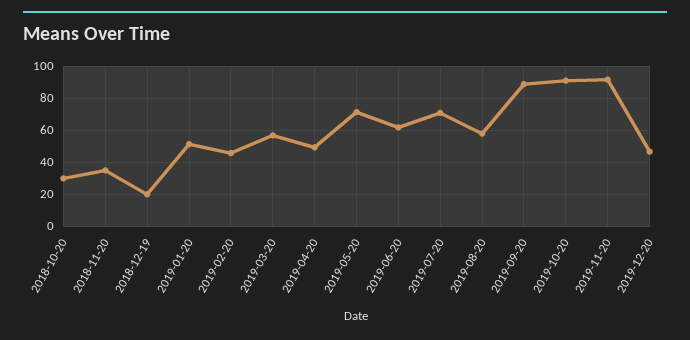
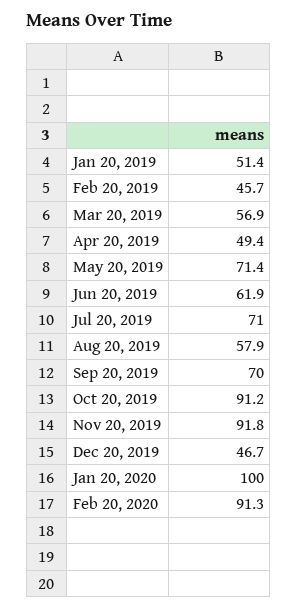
2018-10-20: 30 -> none
2018-11-20: 35 -> none
2018-12-19: 20 -> none
2019-09-20: 90 -> 70
Jan 20, 2020: none -> 100
Feb 20, 2020: none -> 91.3

